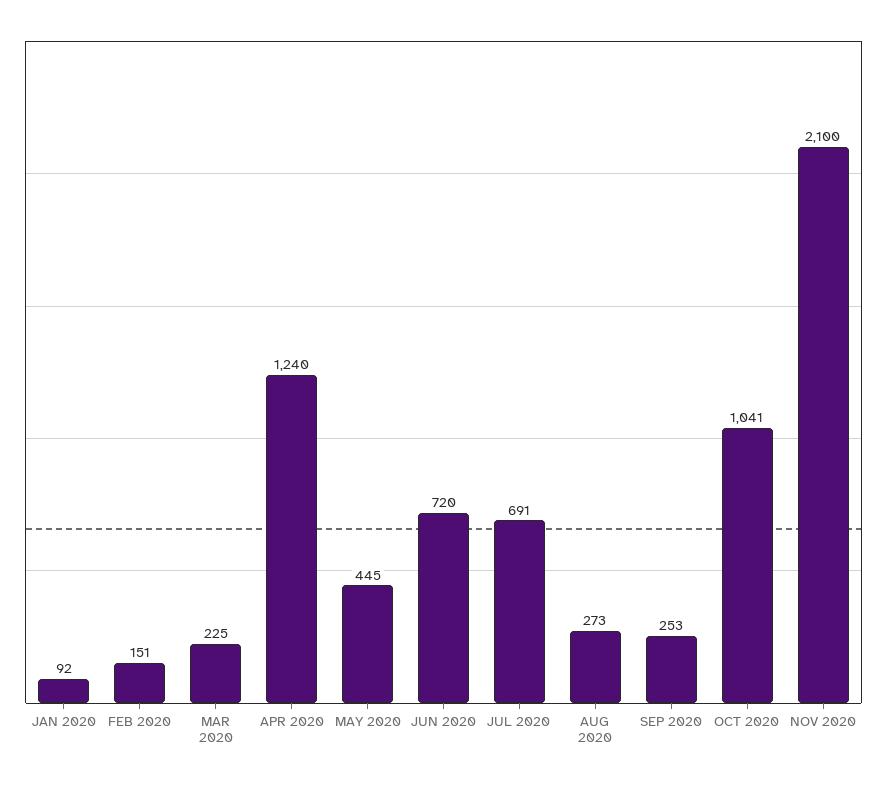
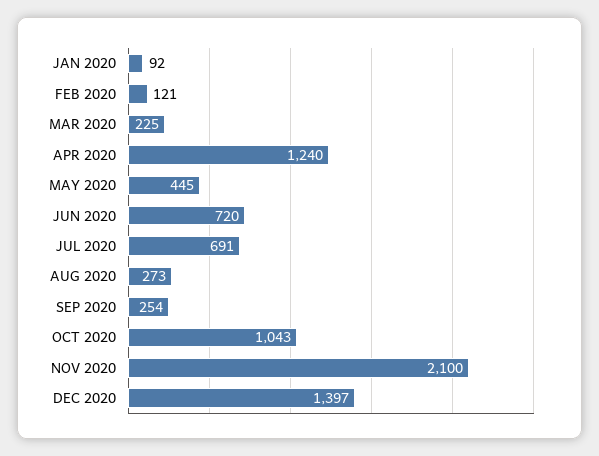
FEB 2020: 151 -> 121
SEP 2020: 253 -> 254
OCT 2020: 1041 -> 1043
DEC 2020: none -> 1397

